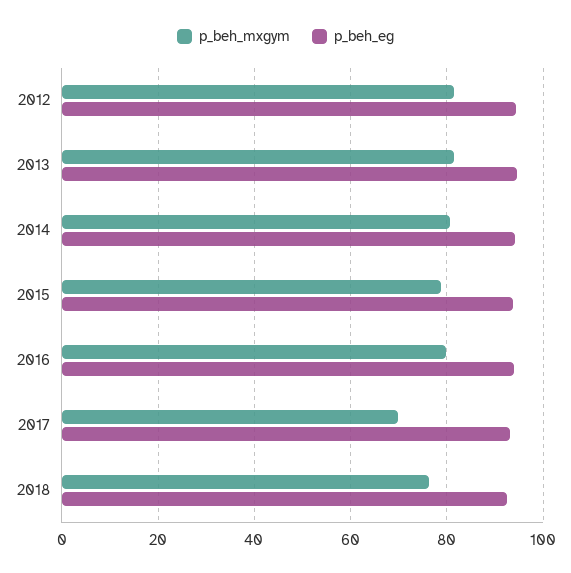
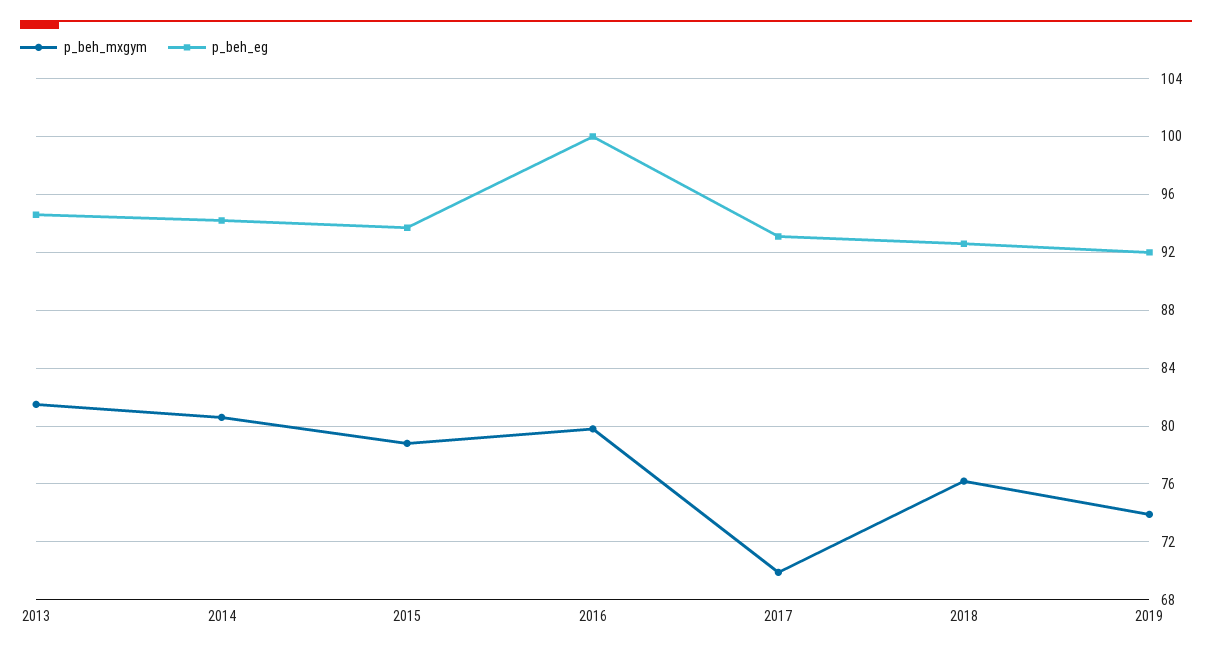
p_beh_mxgym, 2012: 82 -> none
p_beh_eg, 2012: 94 -> none
p_beh_eg, 2016: 94 -> 100
p_beh_mxgym, 2019: none -> 74
p_beh_eg, 2019: none -> 92

